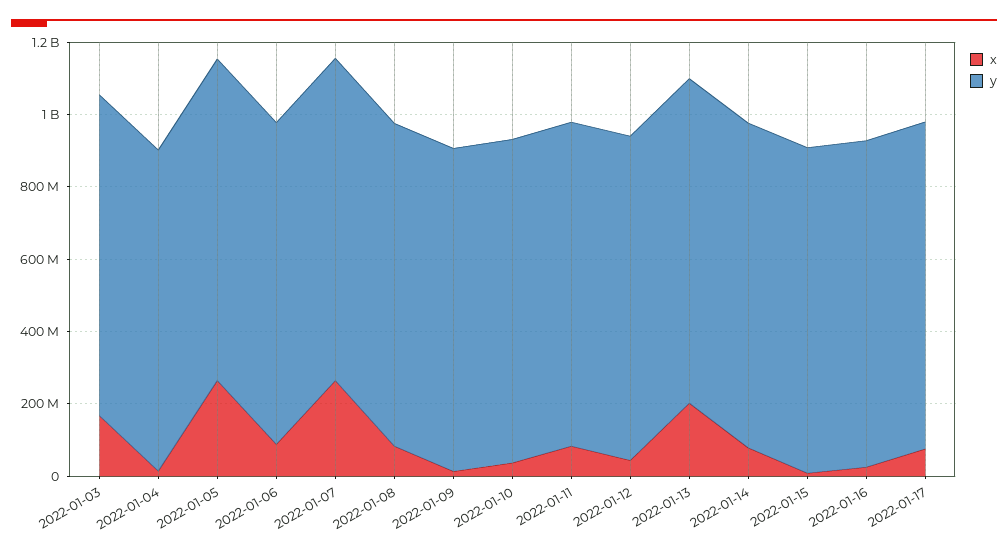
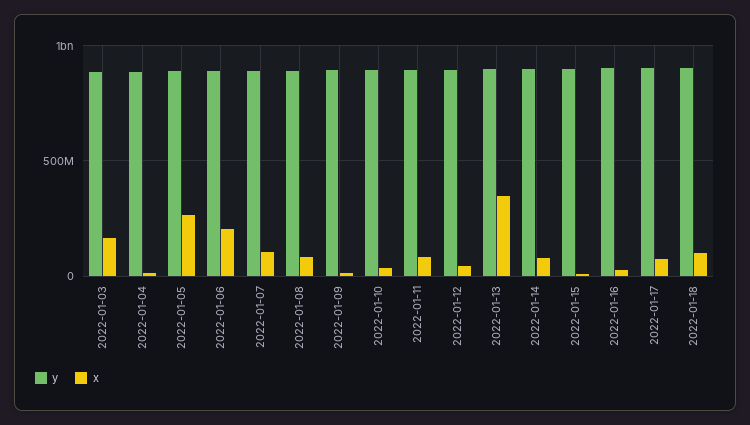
x, 2022-01-06: 100000000 -> 200000000
x, 2022-01-07: 250000000 -> 100000000
x, 2022-01-13: 200000000 -> 350000000
y, 2022-01-18: none -> 900000000
x, 2022-01-18: none -> 100000000

